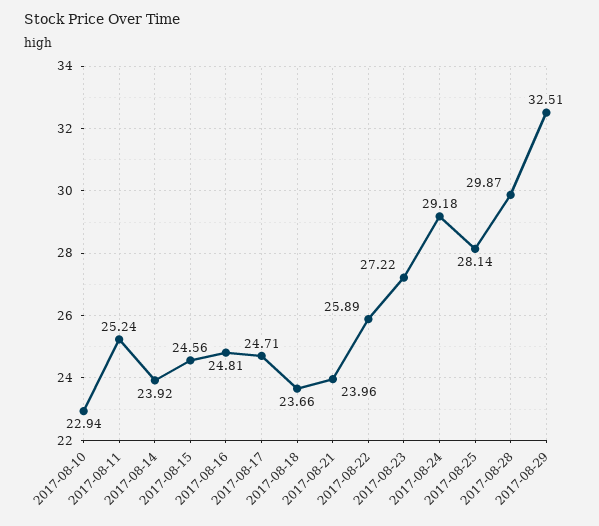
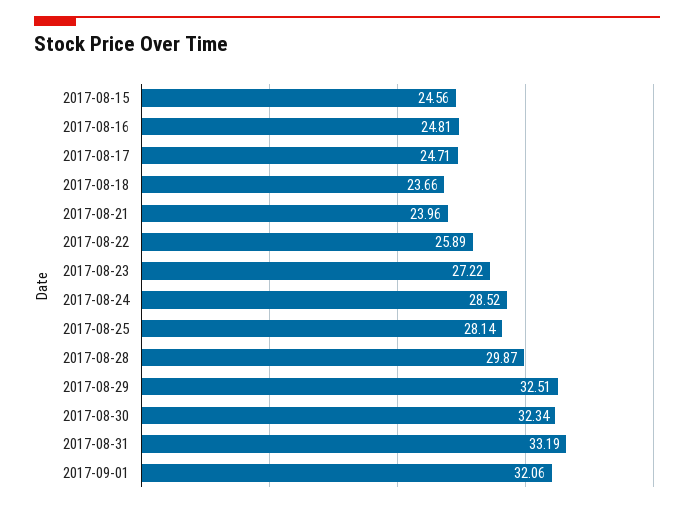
2017-08-10: 22.94 -> none
2017-08-11: 25.24 -> none
2017-08-14: 23.92 -> none
2017-08-24: 29.18 -> 28.52
2017-08-30: none -> 32.34
2017-08-31: none -> 33.19
2017-09-01: none -> 32.06

